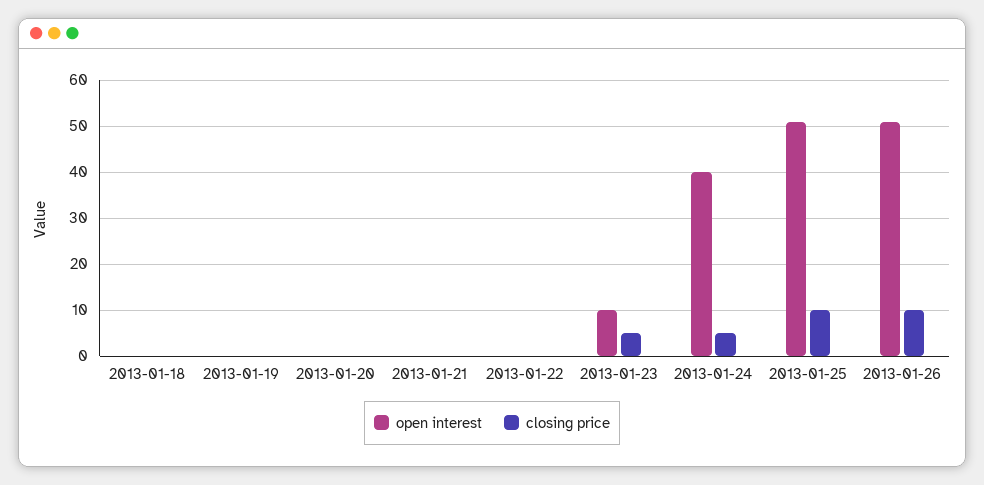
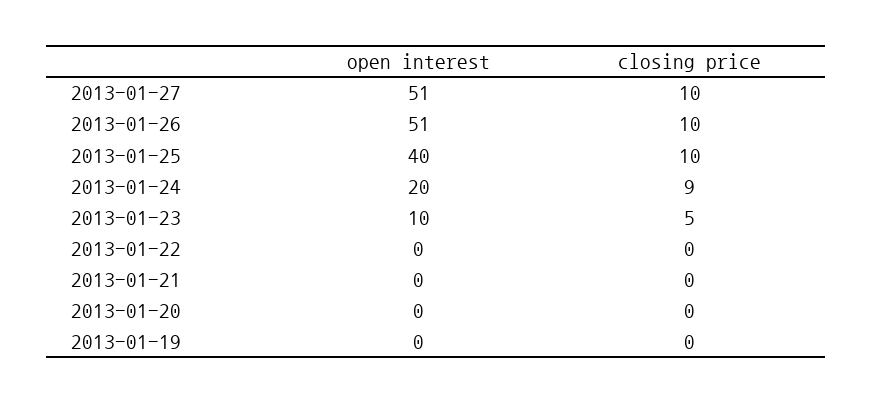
open interest, 2013-01-18: 0 -> none
closing price, 2013-01-18: 0 -> none
open interest, 2013-01-24: 40 -> 20
closing price, 2013-01-24: 5 -> 9
open interest, 2013-01-25: 50 -> 40
open interest, 2013-01-27: none -> 51
closing price, 2013-01-27: none -> 10

